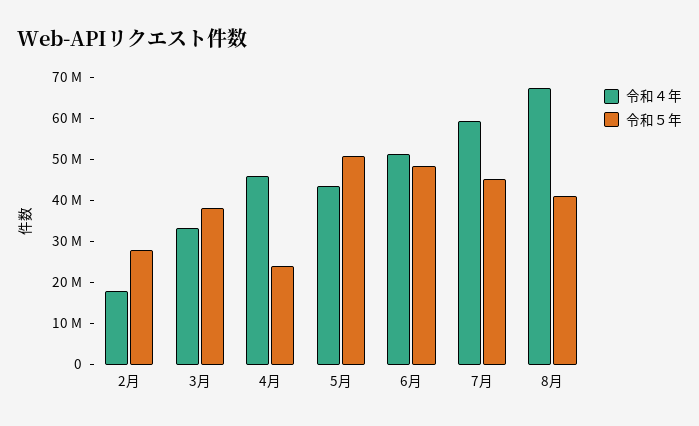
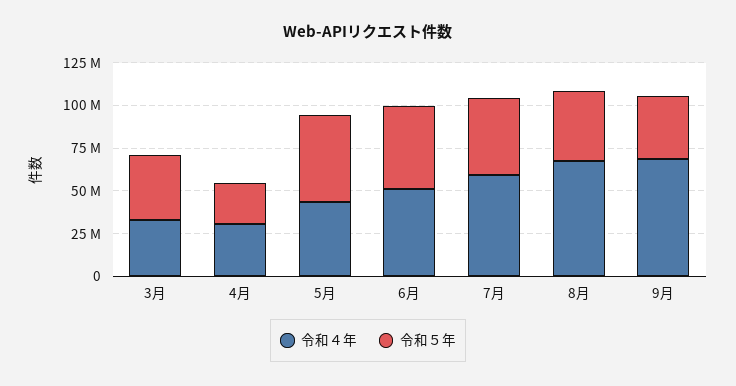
令和４年, 2月: 18000000 -> none
令和５年, 2月: 28000000 -> none
令和４年, 4月: 46000000 -> 30000000
令和４年, 9月: none -> 70000000
令和５年, 9月: none -> 35000000

